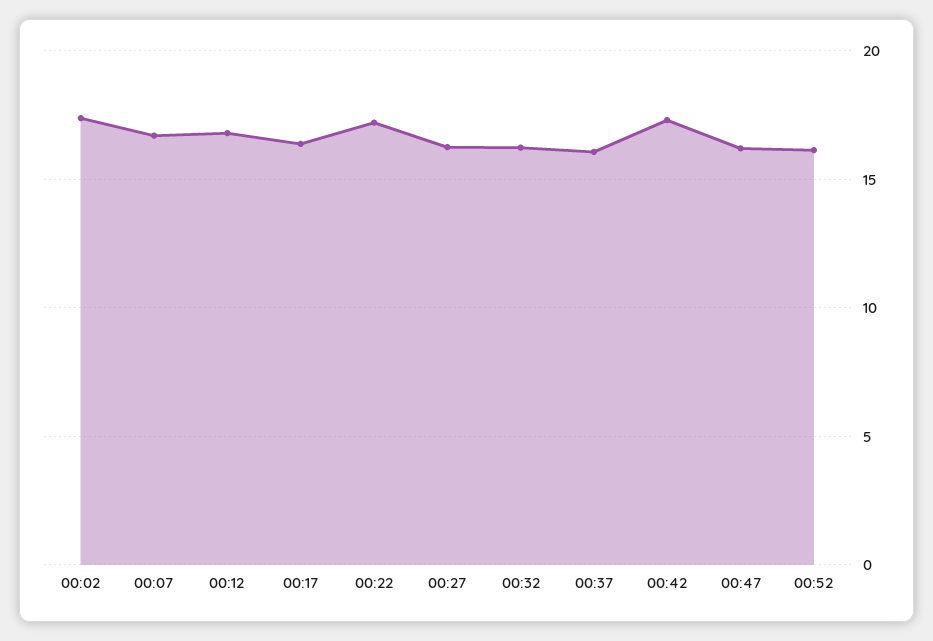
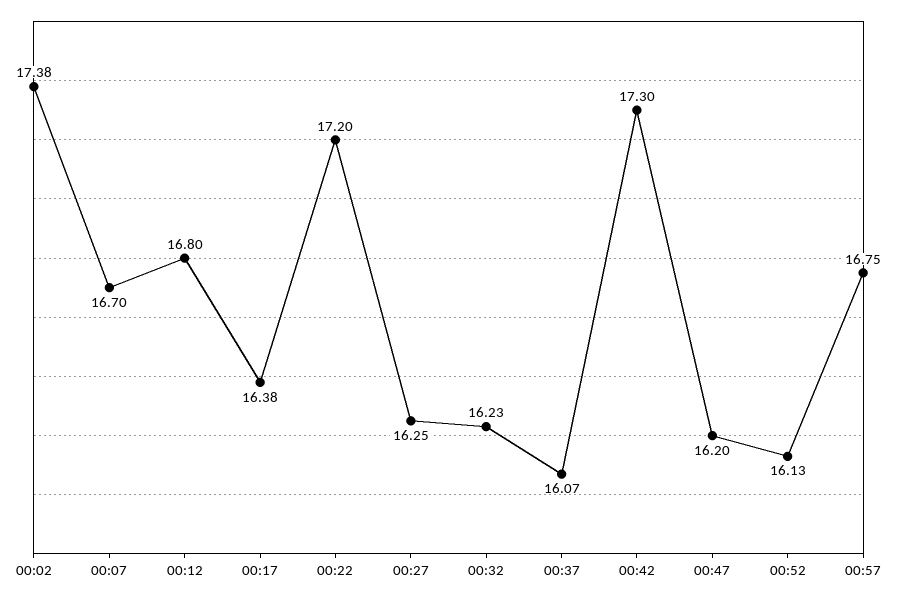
00:57: none -> 16.75

